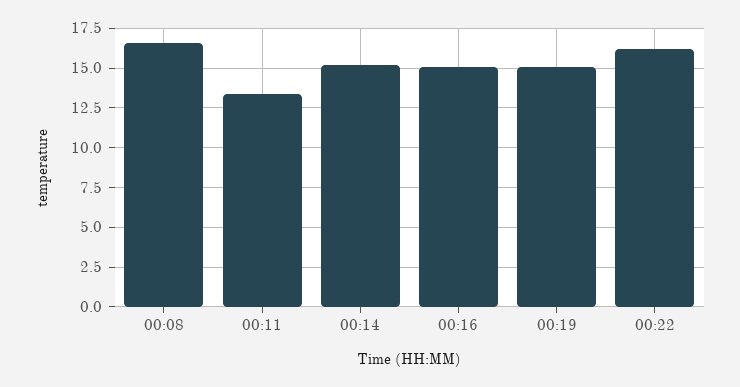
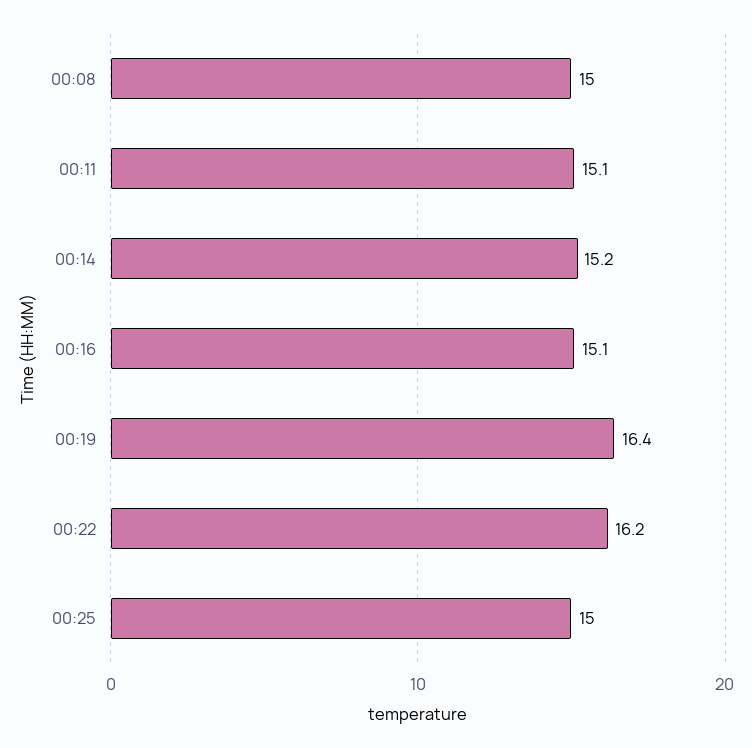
00:08: 16.5 -> 15
00:11: 13.5 -> 15.1
00:19: 15 -> 16.4
00:25: none -> 15

